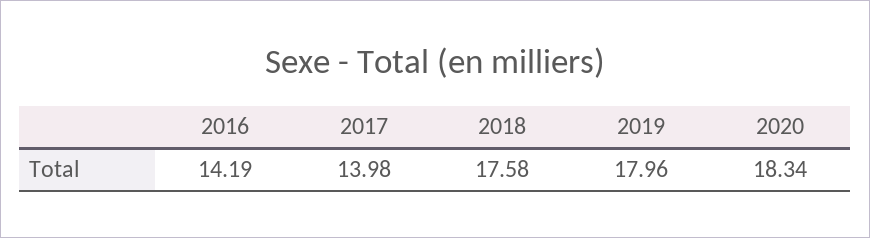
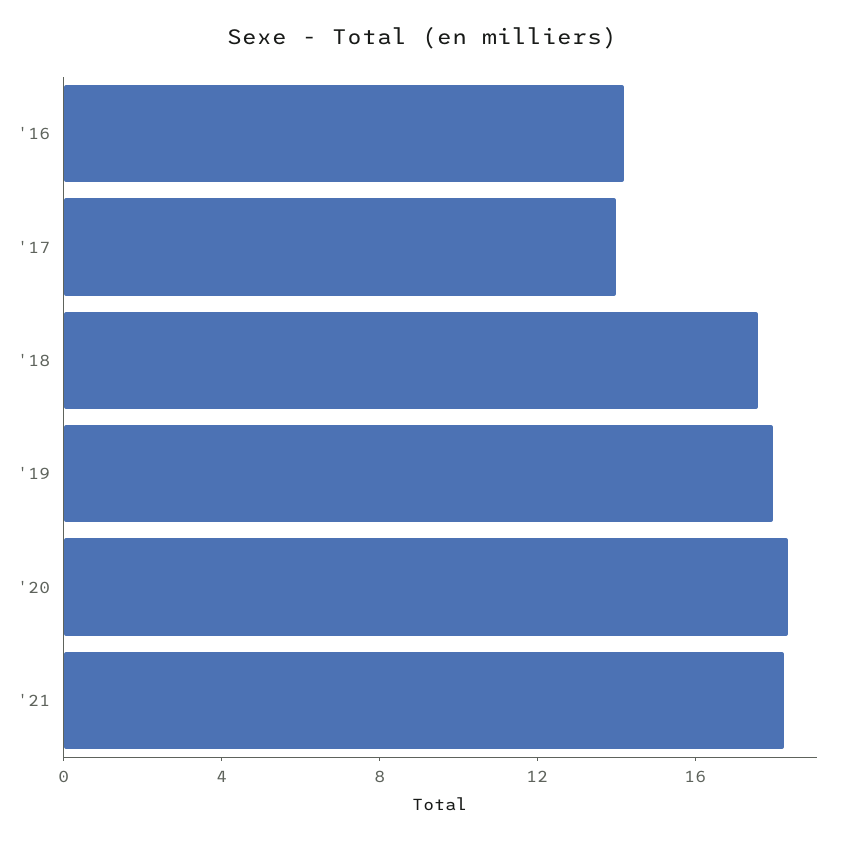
'21: none -> 18

